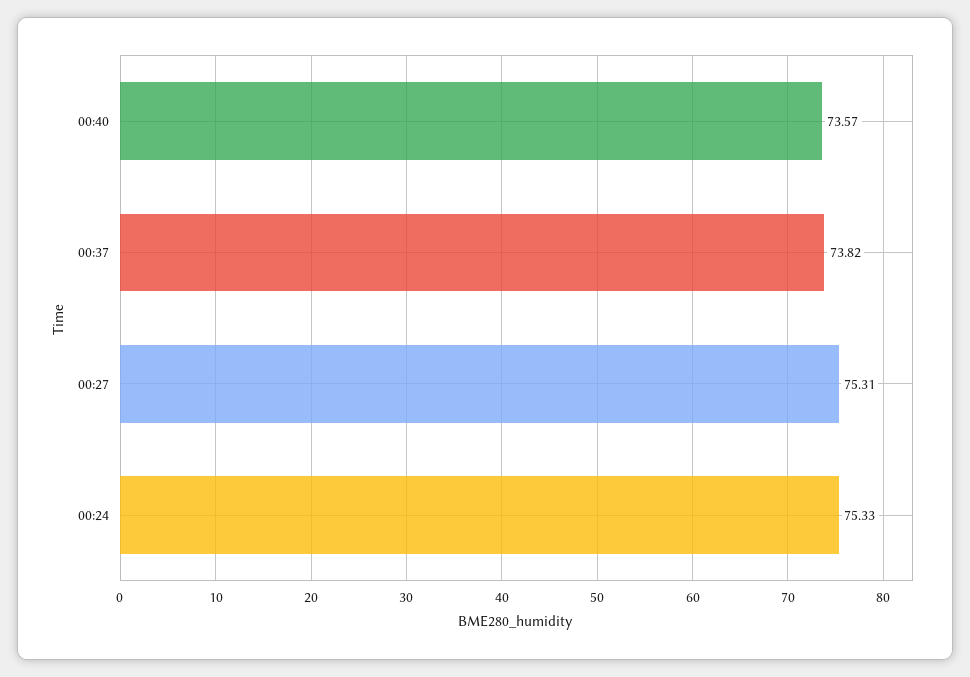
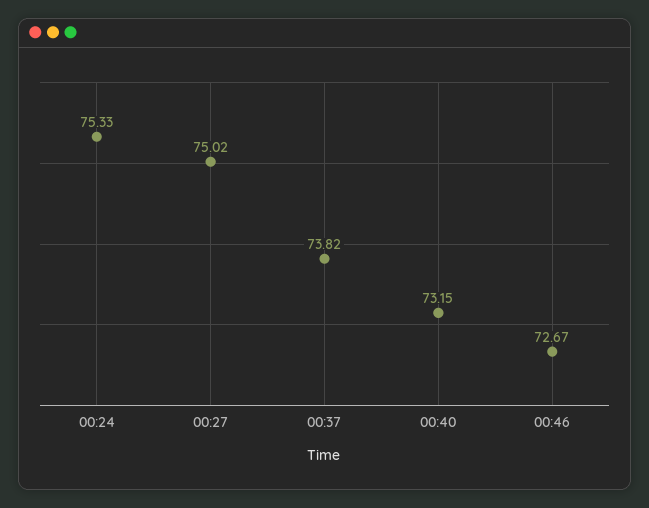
00:40: 73.57 -> 73.15
00:27: 75.31 -> 75.02
00:46: none -> 72.67

